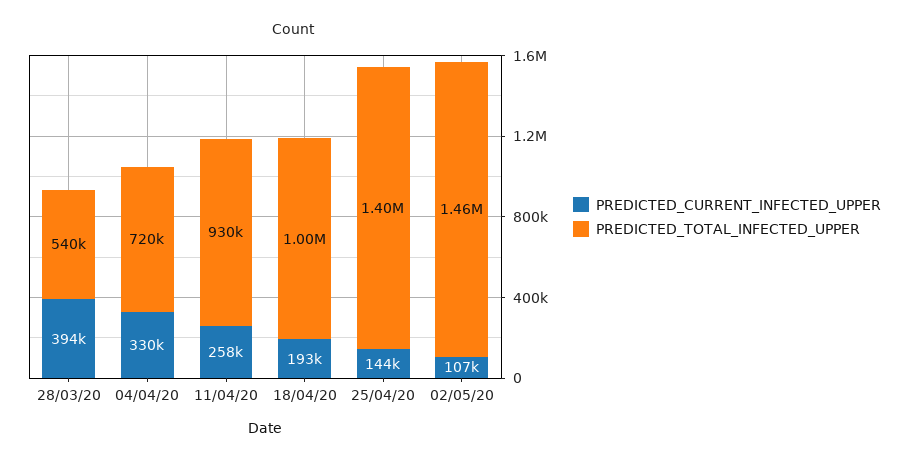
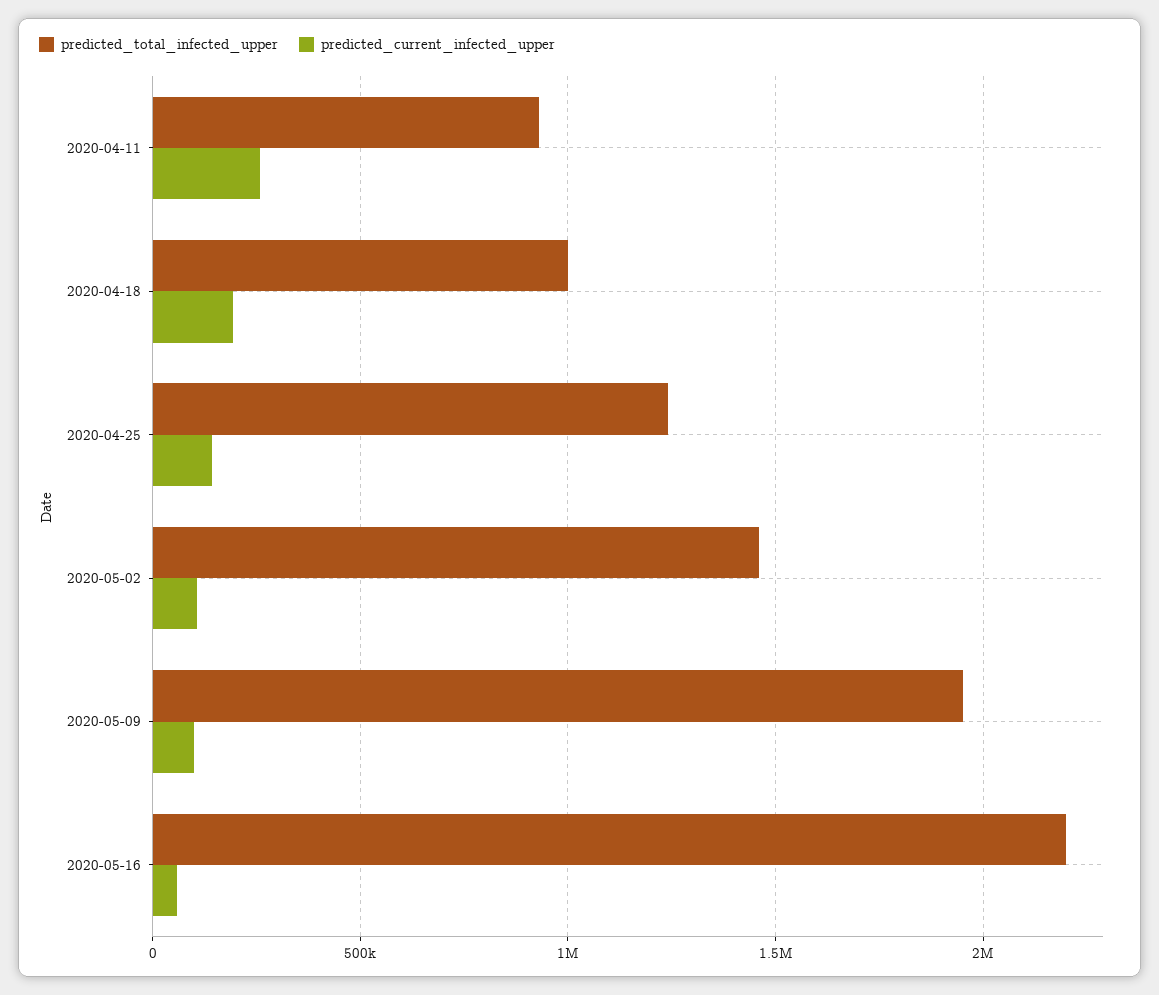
PREDICTED_CURRENT_INFECTED_UPPER, 28/03/20: 394000 -> none
PREDICTED_TOTAL_INFECTED_UPPER, 28/03/20: 540000 -> none
PREDICTED_CURRENT_INFECTED_UPPER, 04/04/20: 330000 -> none
PREDICTED_TOTAL_INFECTED_UPPER, 04/04/20: 720000 -> none
PREDICTED_TOTAL_INFECTED_UPPER, 25/04/20: 1400000 -> 1250000
PREDICTED_TOTAL_INFECTED_UPPER, 2020-05-09: none -> 1950000
PREDICTED_CURRENT_INFECTED_UPPER, 2020-05-09: none -> 100000
PREDICTED_TOTAL_INFECTED_UPPER, 2020-05-16: none -> 2200000
PREDICTED_CURRENT_INFECTED_UPPER, 2020-05-16: none -> 50000

